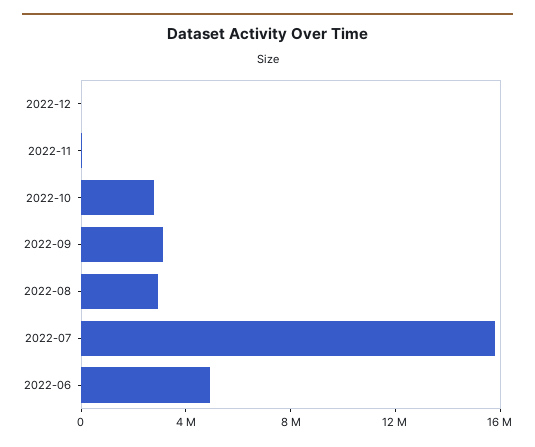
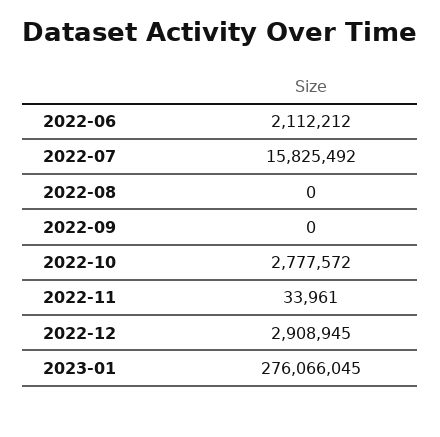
2022-12: 0 -> 2908945
2022-09: 3000000 -> 0
2022-08: 3000000 -> 0
2022-06: 5000000 -> 2112212
2023-01: none -> 276066045

